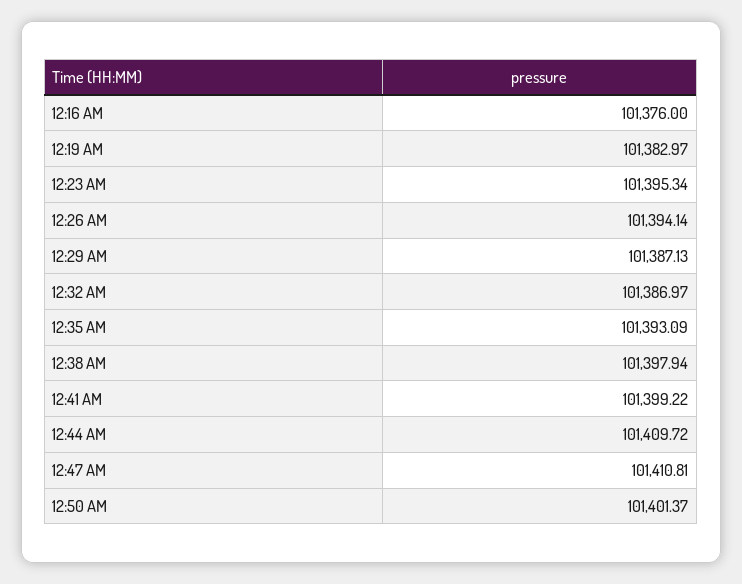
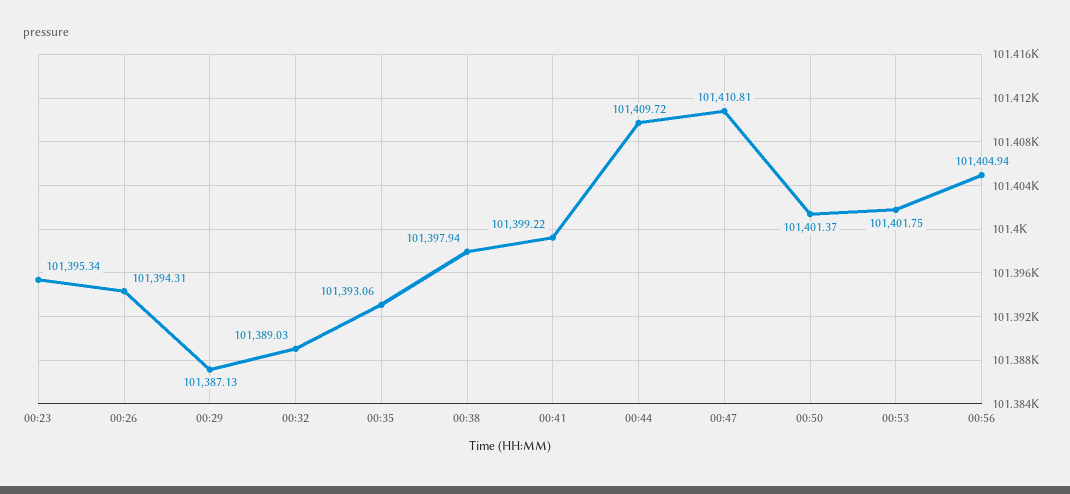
12:16 AM: 101376 -> none
12:19 AM: 101382.97 -> none
12:26 AM: 101394.14 -> 101394.31
12:32 AM: 101386.97 -> 101389.03
12:35 AM: 101393.09 -> 101393.06
00:53: none -> 101401.75
00:56: none -> 101404.94

